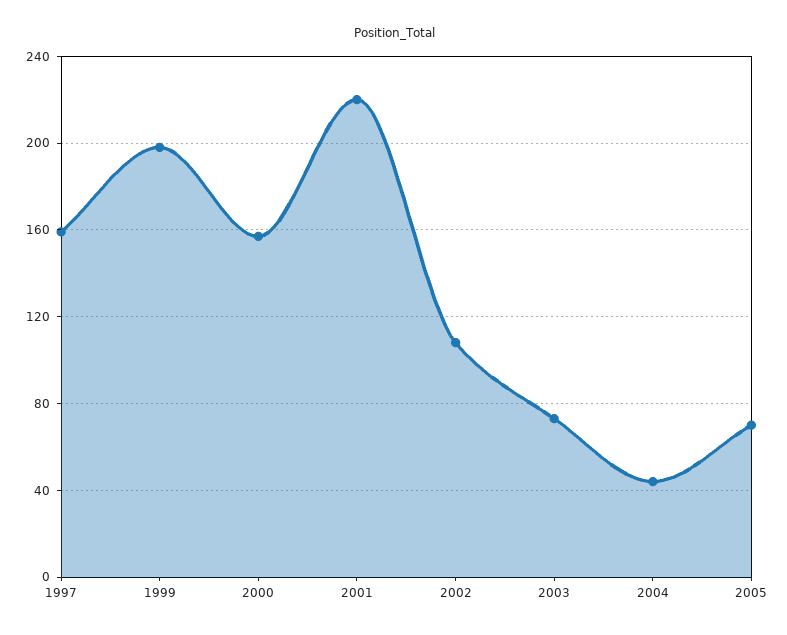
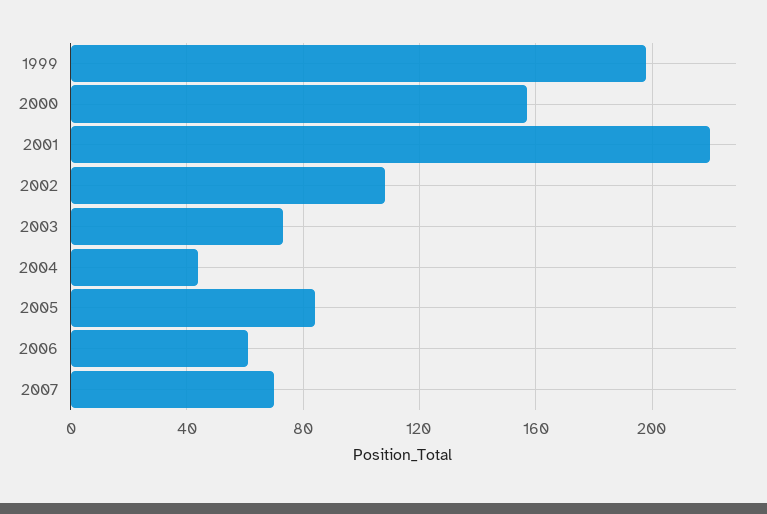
1997: 160 -> none
2005: 70 -> 85
2006: none -> 60
2007: none -> 70

